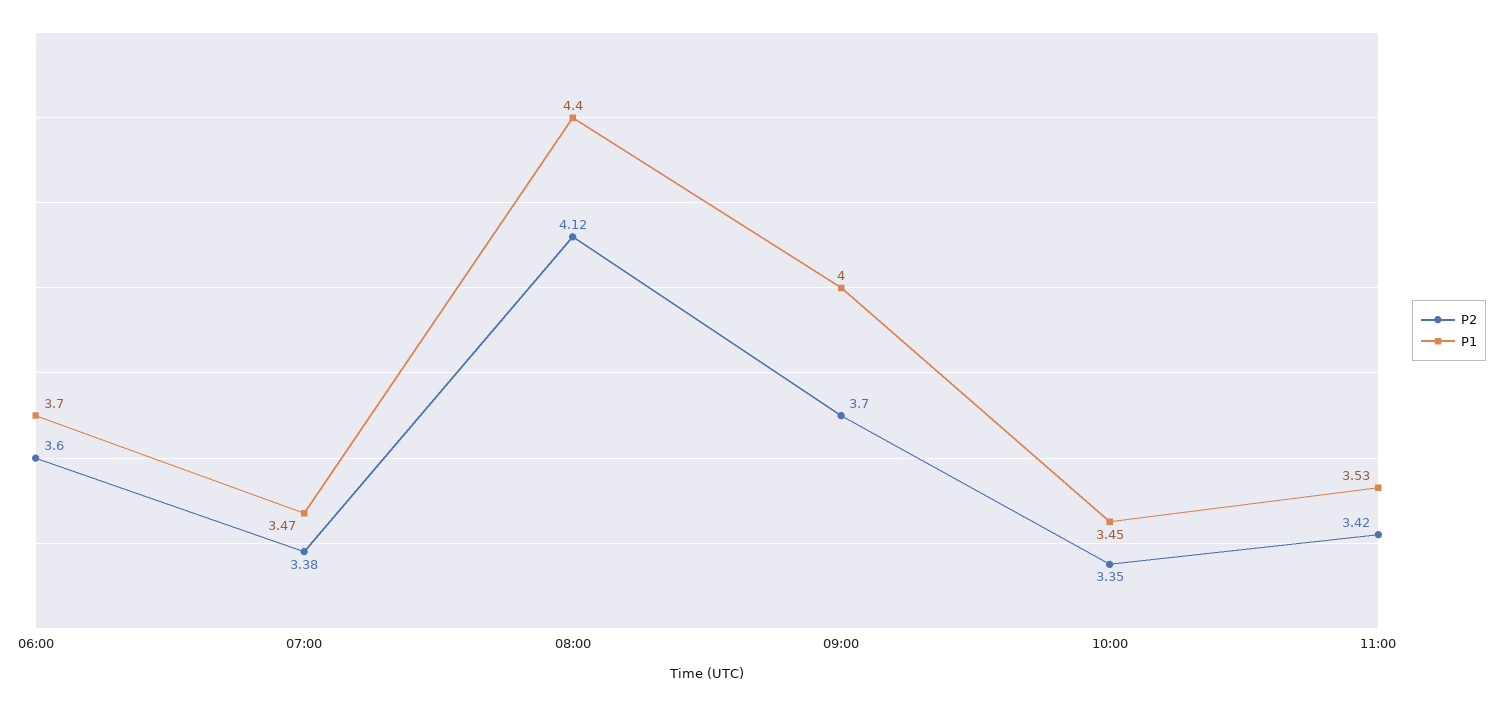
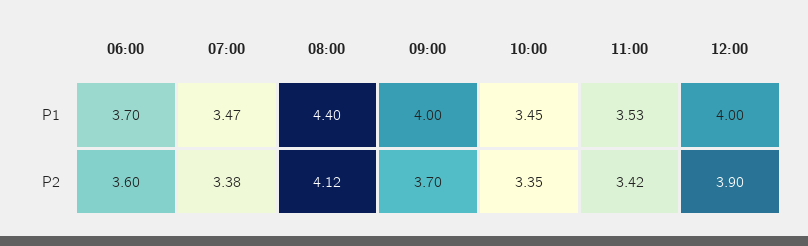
P1, 12:00: none -> 4
P2, 12:00: none -> 3.9

